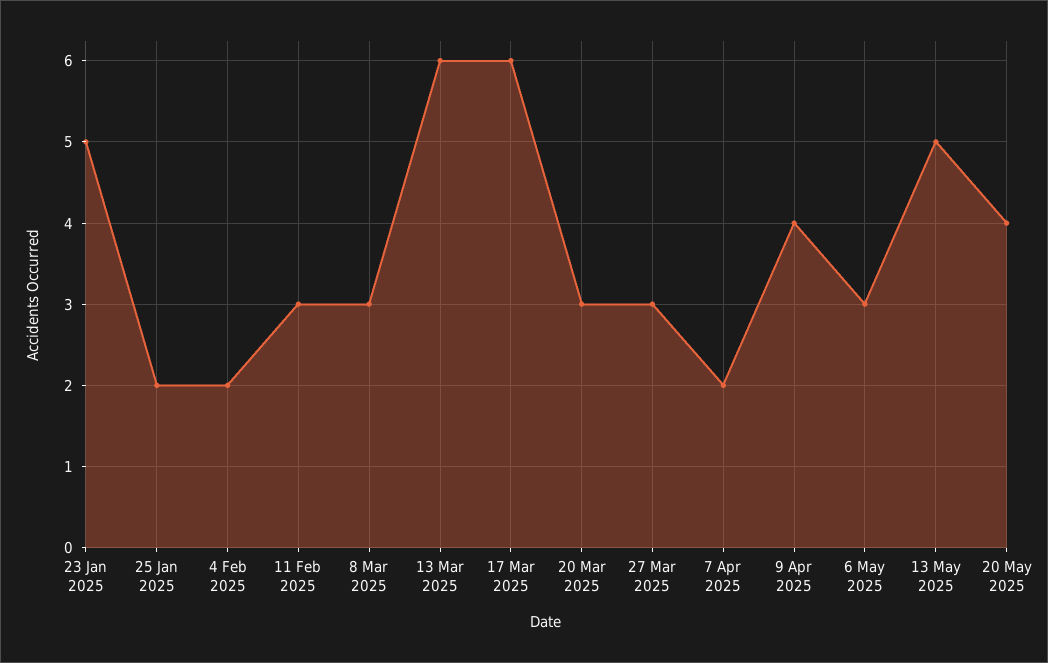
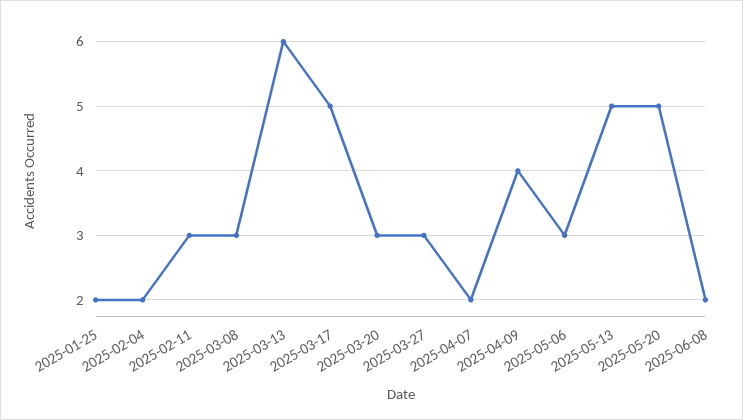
23 Jan 2025: 5 -> none
17 Mar 2025: 6 -> 5
20 May 2025: 4 -> 5
2025-06-08: none -> 2

